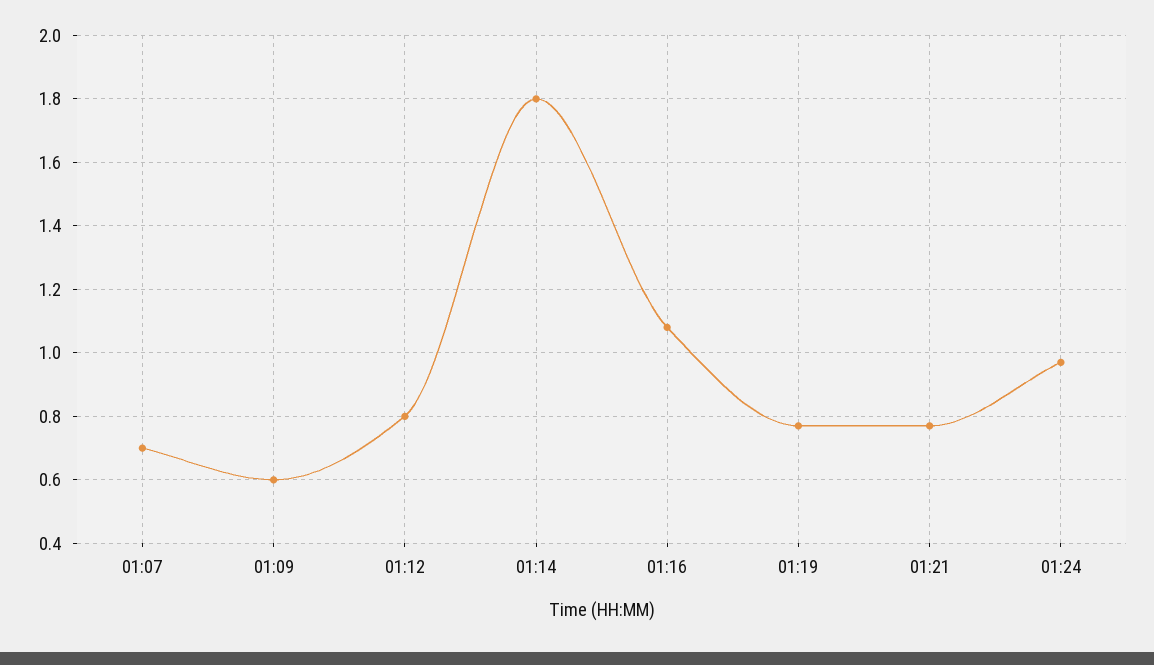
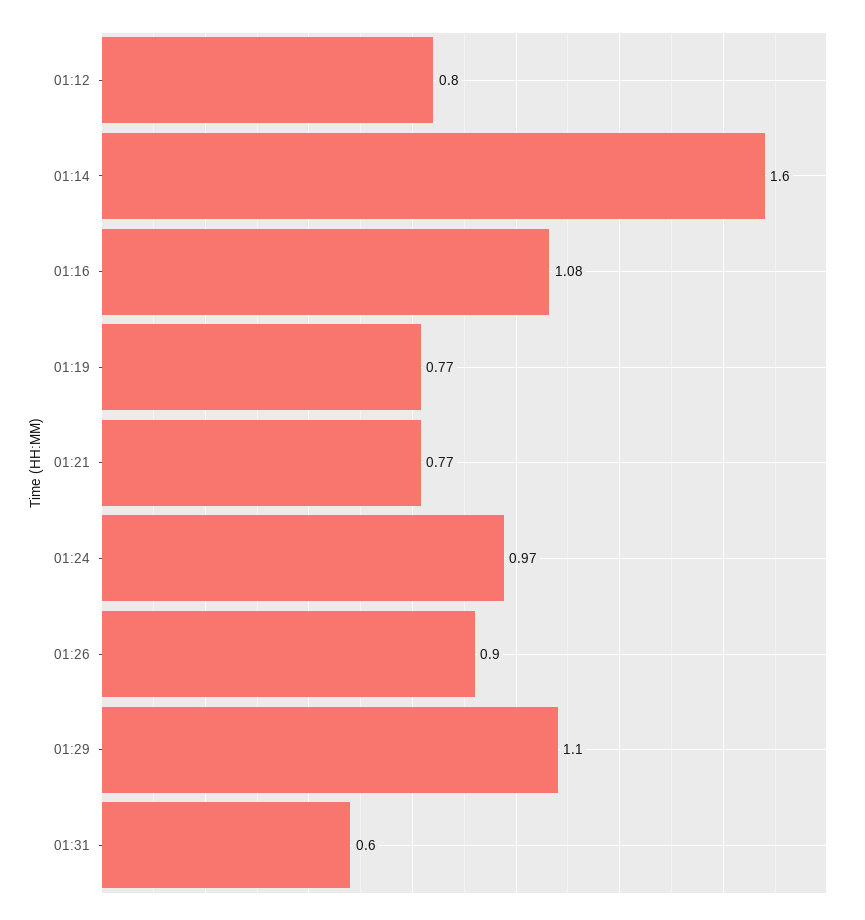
01:07: 0.7 -> none
01:09: 0.6 -> none
01:14: 1.8 -> 1.6
01:26: none -> 0.9
01:29: none -> 1.1
01:31: none -> 0.6

